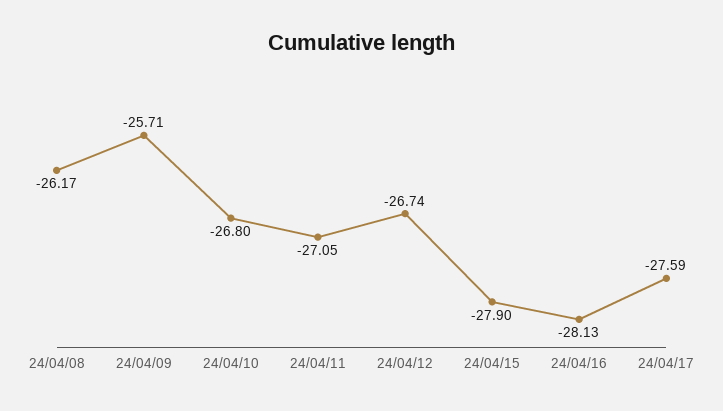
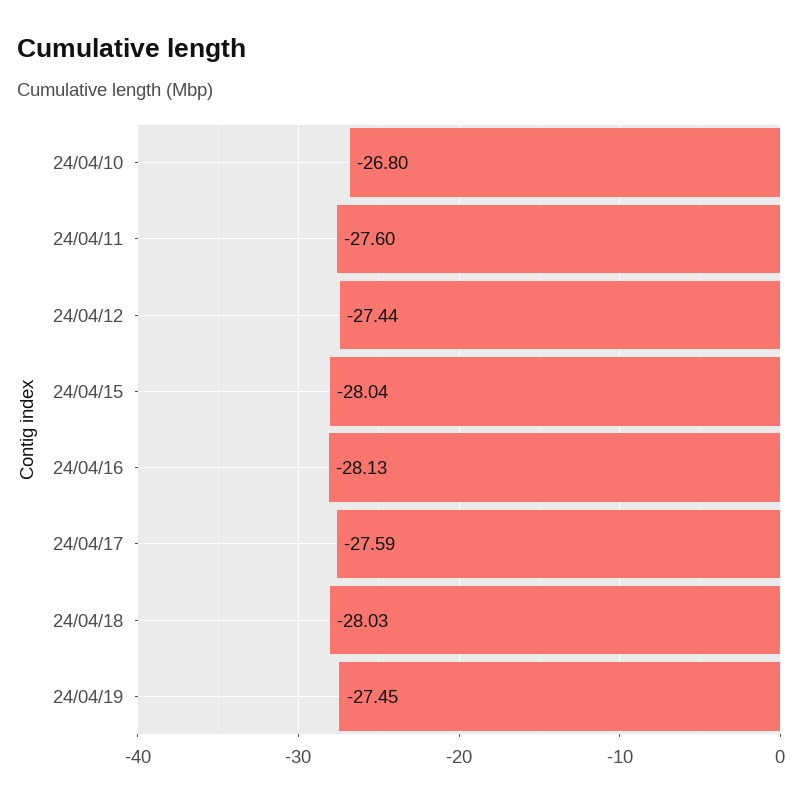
24/04/08: -26.17 -> none
24/04/09: -25.71 -> none
24/04/11: -27.05 -> -27.6
24/04/12: -26.74 -> -27.44
24/04/15: -27.9 -> -28.04
24/04/18: none -> -28.03
24/04/19: none -> -27.45

